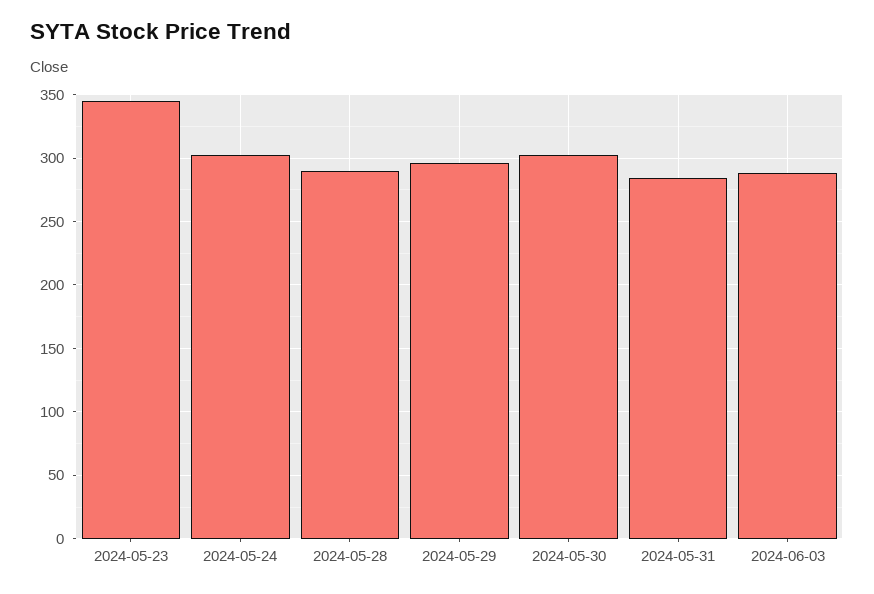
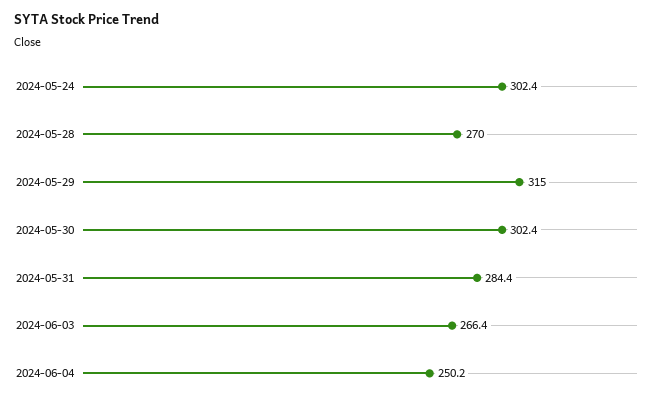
2024-05-23: 345 -> none
2024-05-28: 290 -> 270
2024-05-29: 295 -> 315
2024-06-03: 290 -> 266.4
2024-06-04: none -> 250.2

